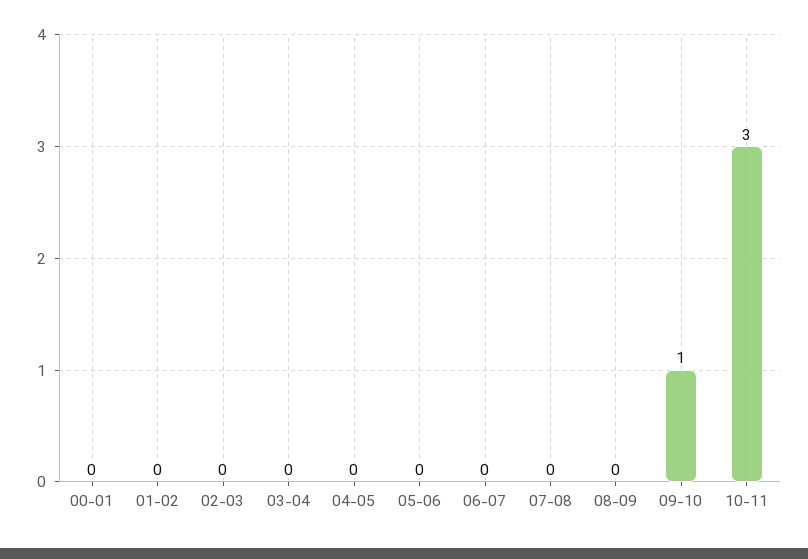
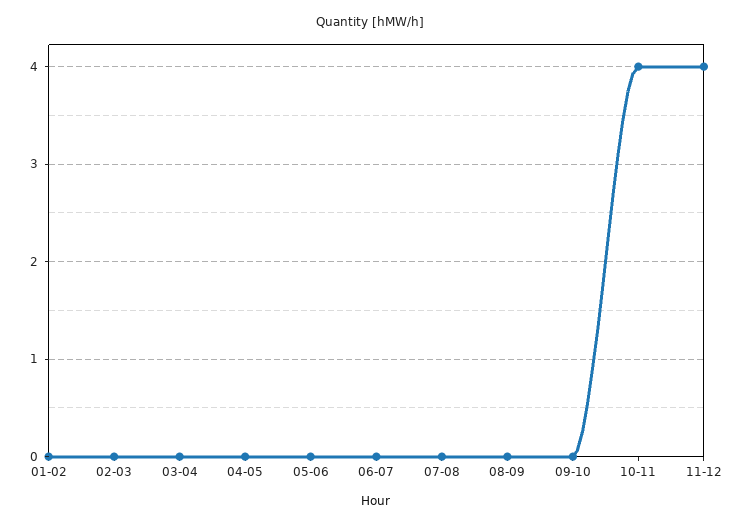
00-01: 0 -> none
09-10: 1 -> 0
10-11: 3 -> 4
11-12: none -> 4

